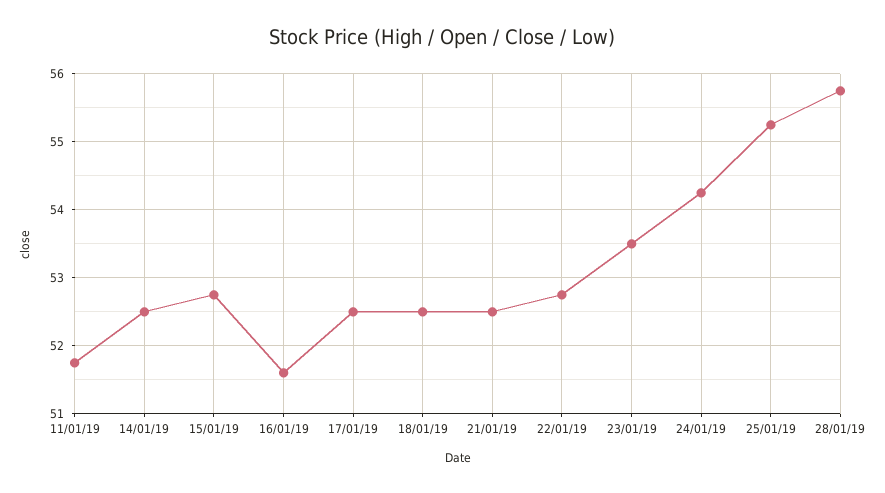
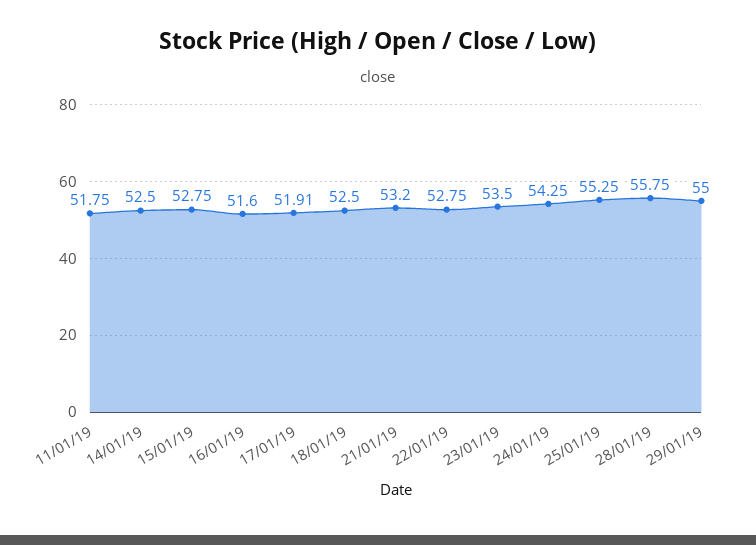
17/01/19: 52.5 -> 51.91
21/01/19: 52.5 -> 53.2
29/01/19: none -> 55

